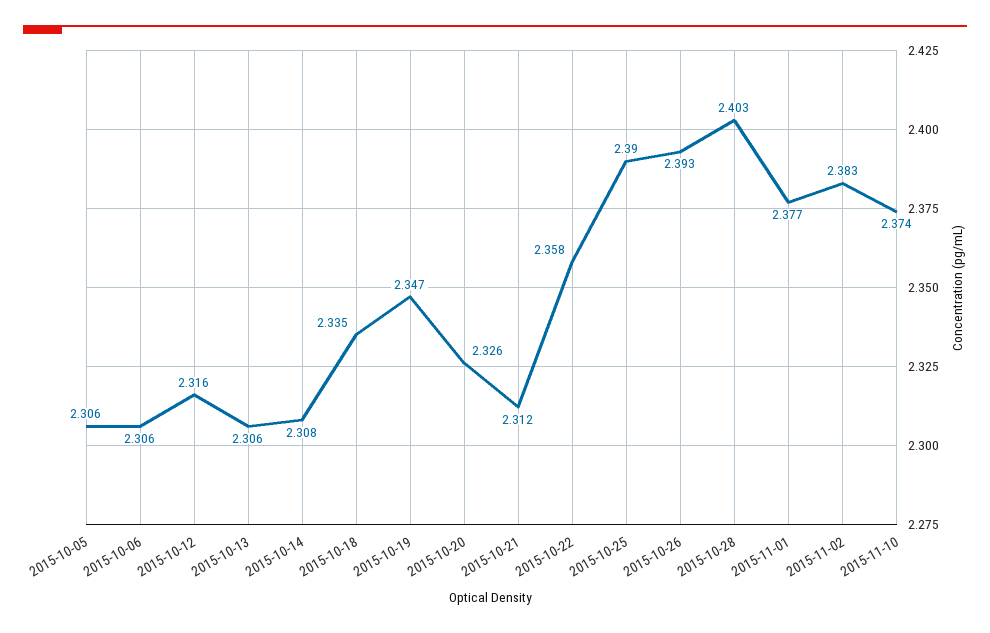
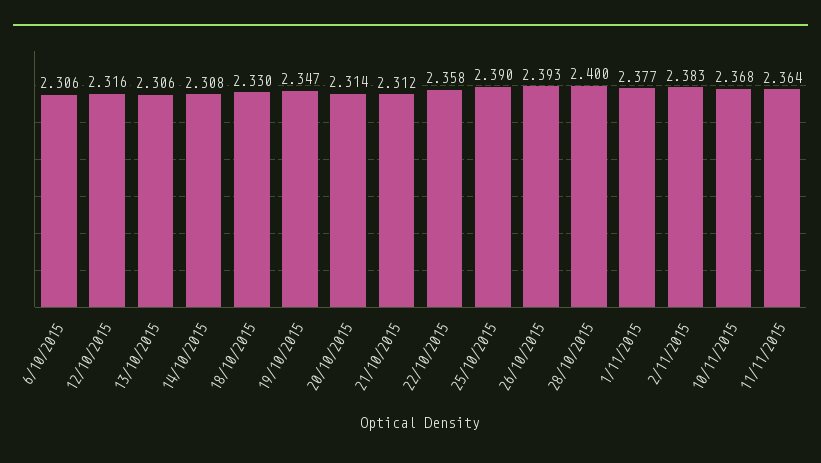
2015-10-05: 2.306 -> none
2015-10-18: 2.335 -> 2.33
2015-10-20: 2.326 -> 2.314
2015-10-28: 2.403 -> 2.4
2015-11-10: 2.374 -> 2.368
11/11/2015: none -> 2.364

